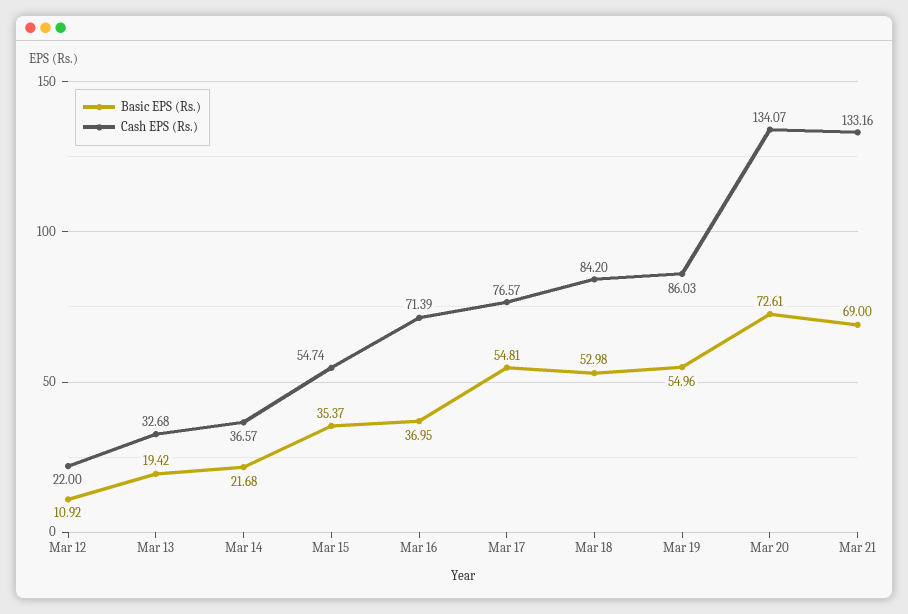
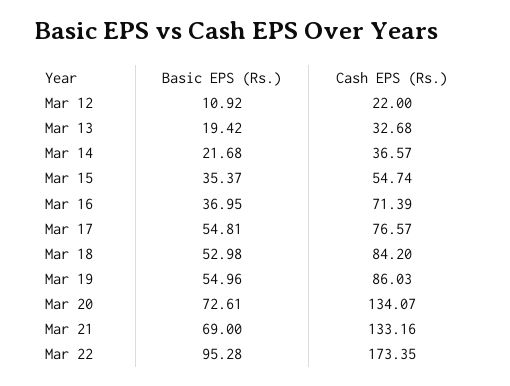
Basic EPS (Rs.), Mar 22: none -> 95.28
Cash EPS (Rs.), Mar 22: none -> 173.35

